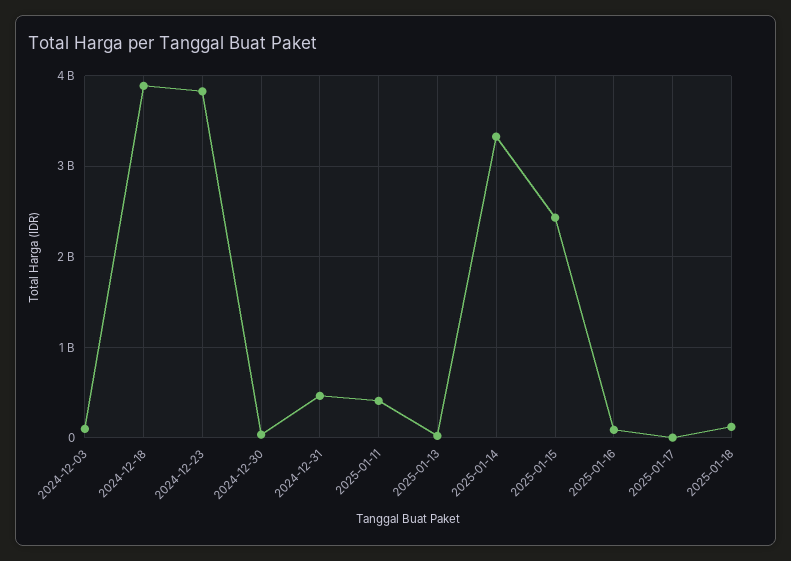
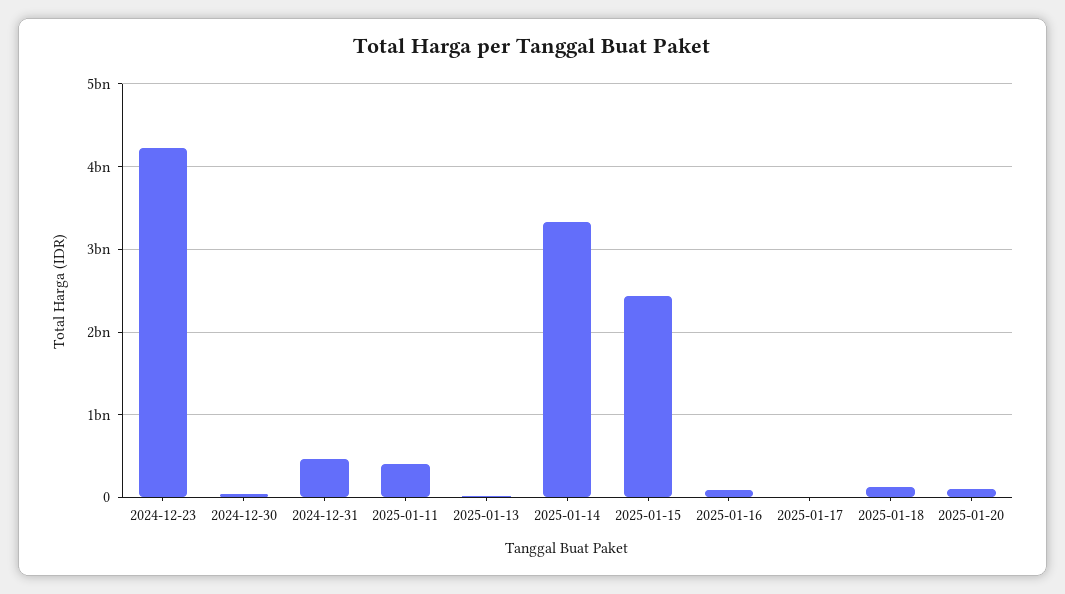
2024-12-03: 100000000 -> none
2024-12-18: 3900000000 -> none
2024-12-23: 3800000000 -> 4200000000
2025-01-20: none -> 100000000

